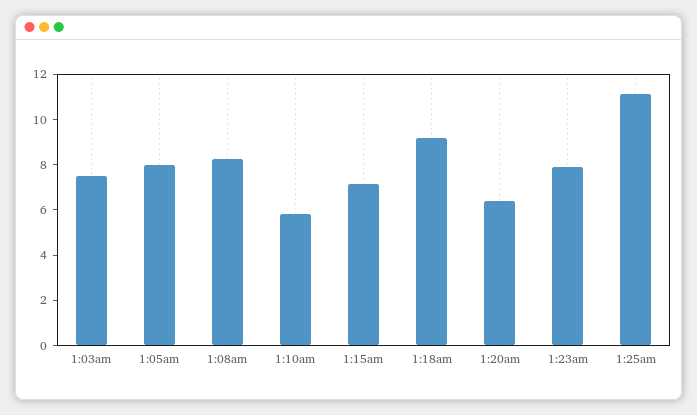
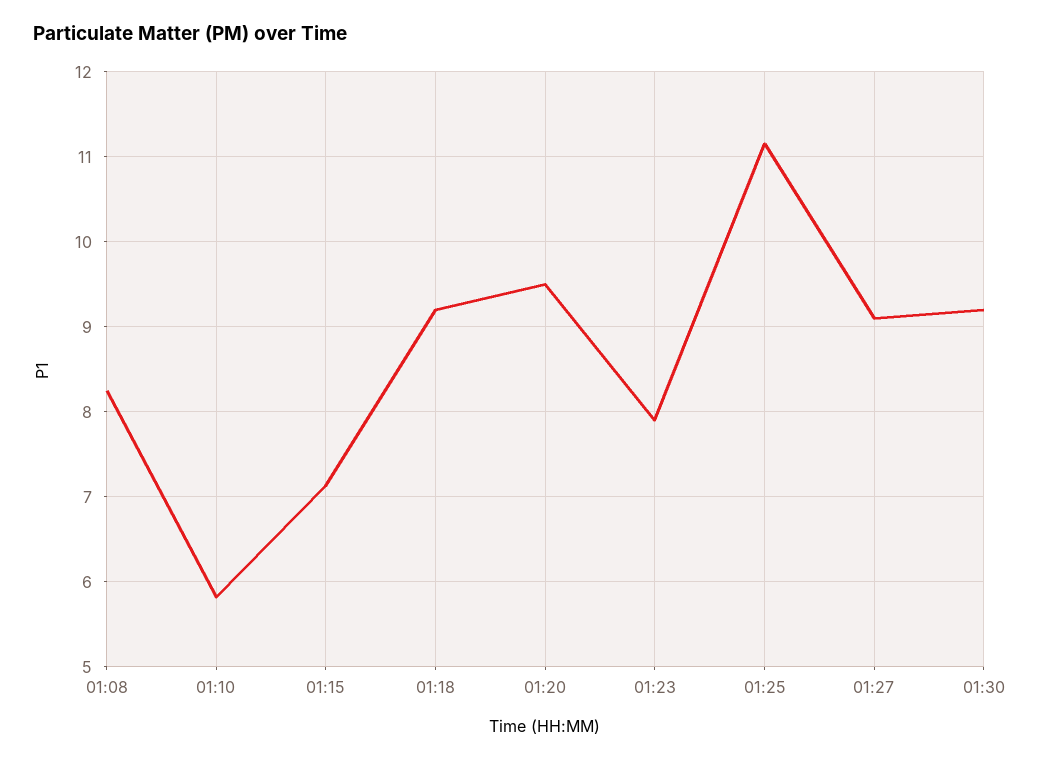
1:03am: 7.5 -> none
1:05am: 8 -> none
1:20am: 6.5 -> 9.5
01:27: none -> 9.1
01:30: none -> 9.2

